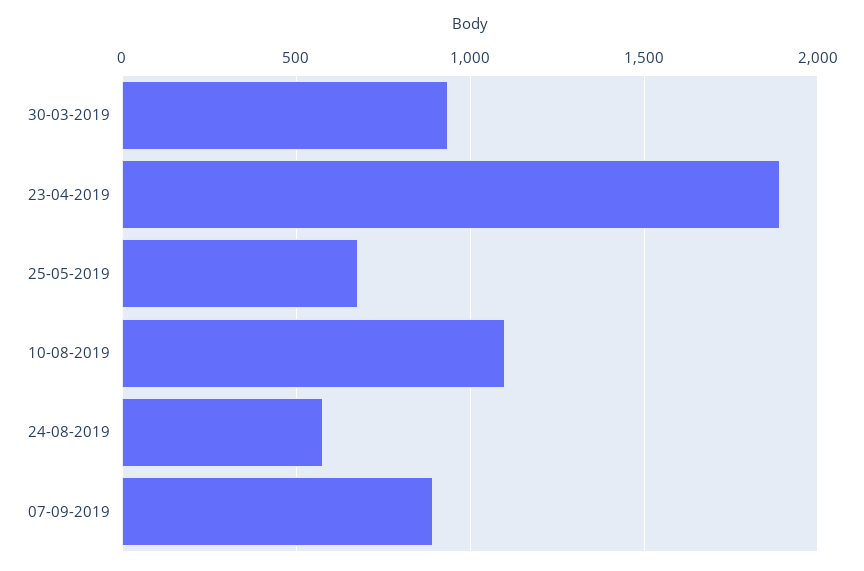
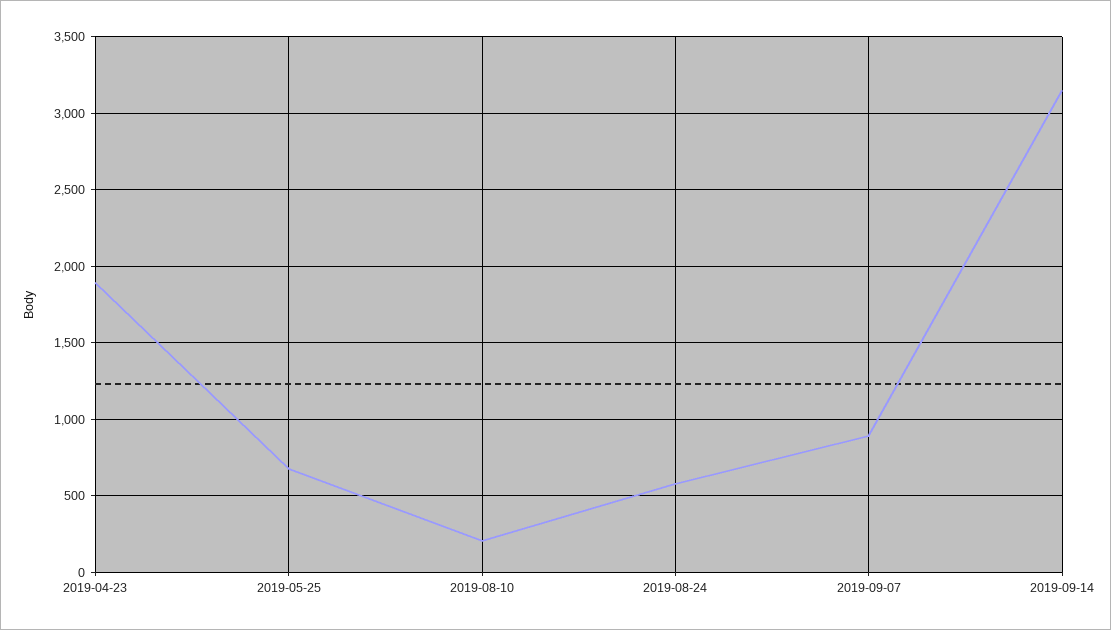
30-03-2019: 950 -> none
10-08-2019: 1100 -> 200
2019-09-14: none -> 3150

